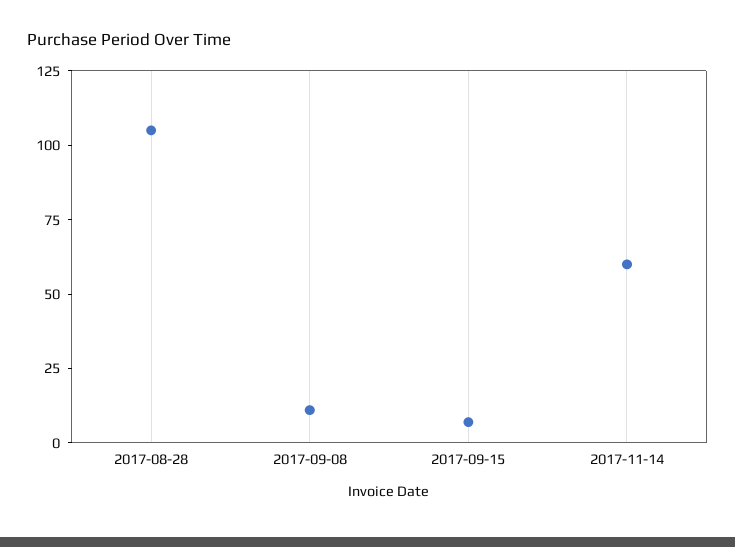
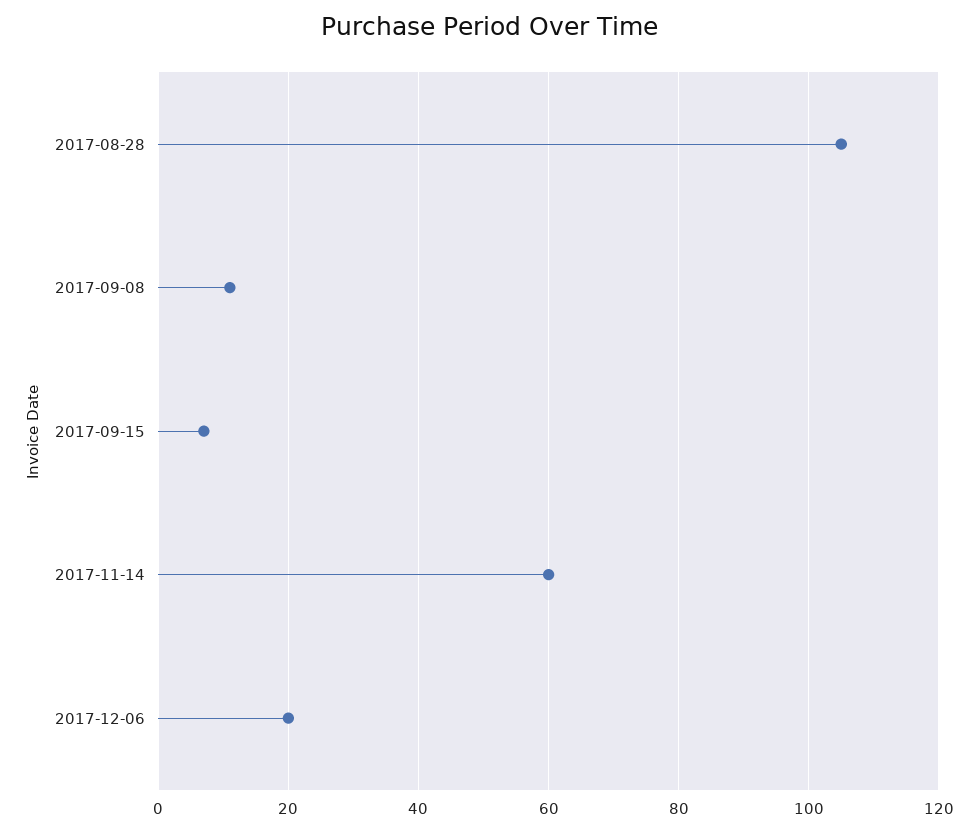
2017-12-06: none -> 20

